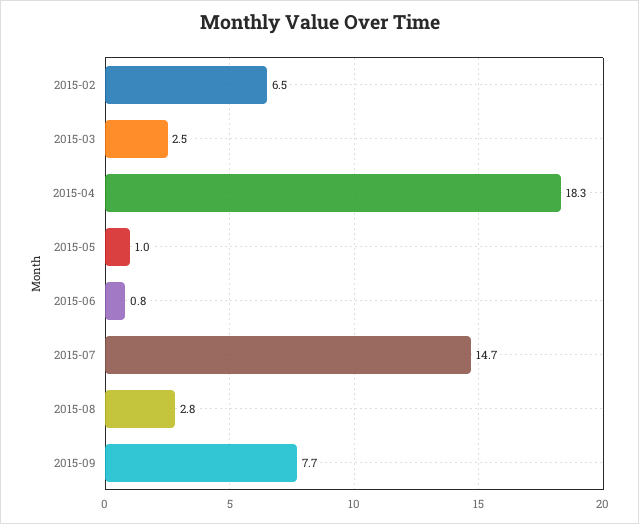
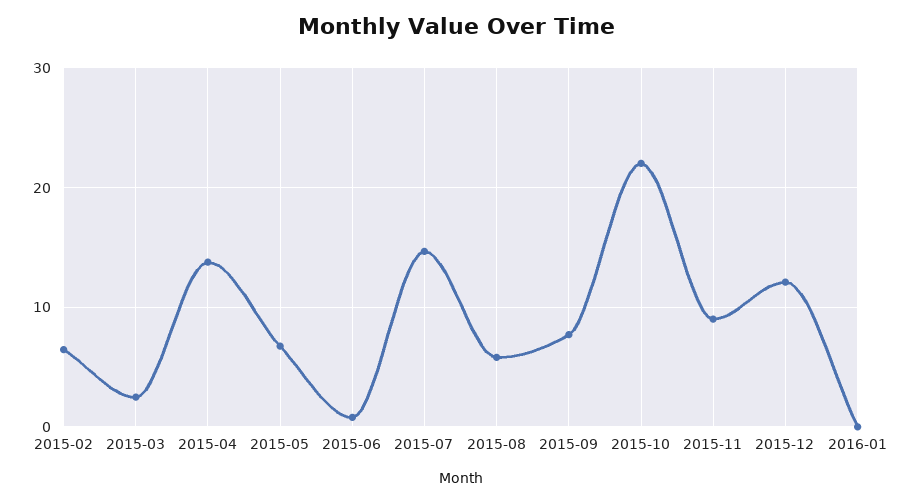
2015-04: 18.3 -> 14
2015-05: 1 -> 7
2015-08: 2.8 -> 6
2015-10: none -> 22
2015-11: none -> 9
2015-12: none -> 12
2016-01: none -> 0

